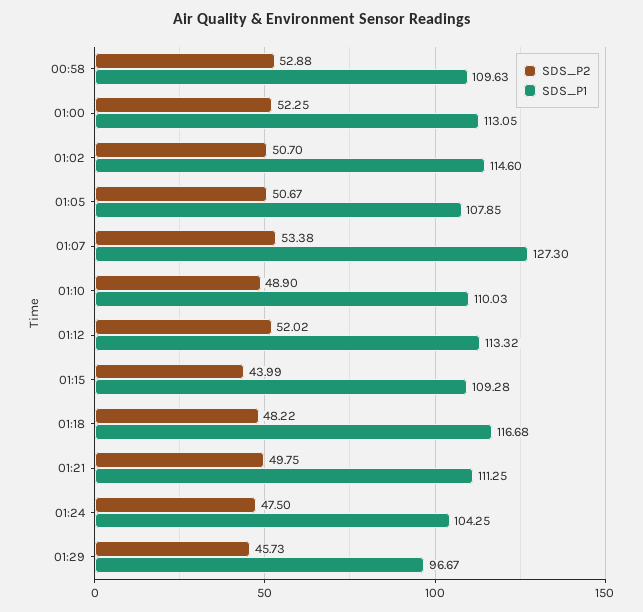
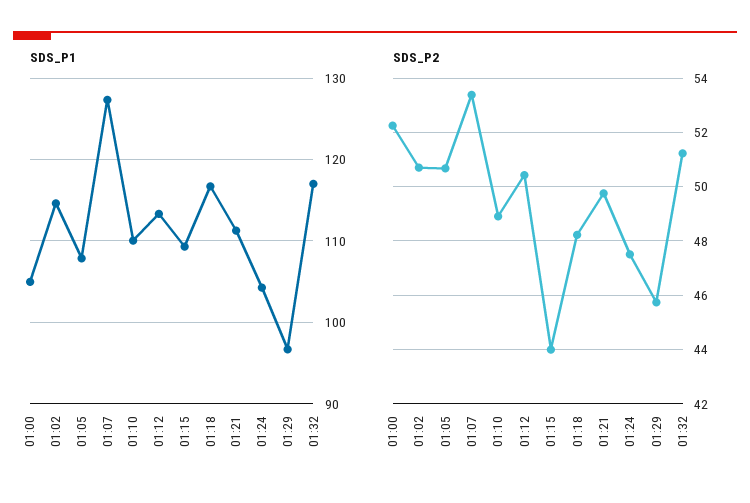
SDS_P2, 00:58: 52.88 -> none
SDS_P1, 00:58: 109.63 -> none
SDS_P1, 01:00: 113.05 -> 105
SDS_P2, 01:12: 52.02 -> 50.5
SDS_P1, 01:32: none -> 117
SDS_P2, 01:32: none -> 51.25

